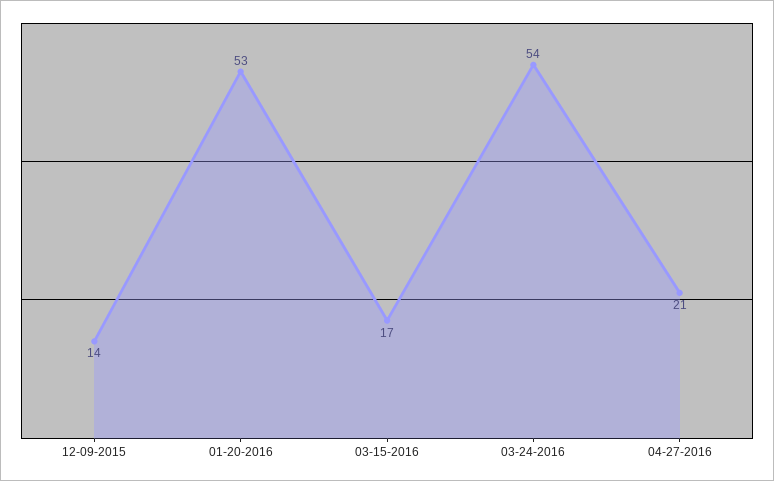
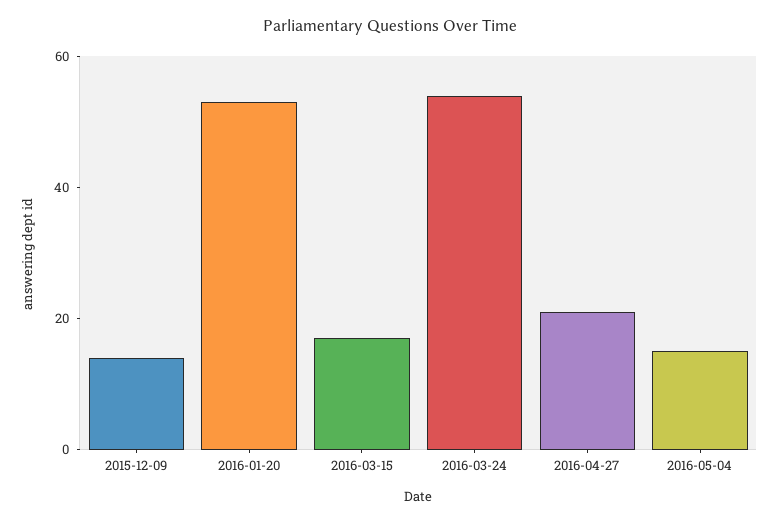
2016-05-04: none -> 15

